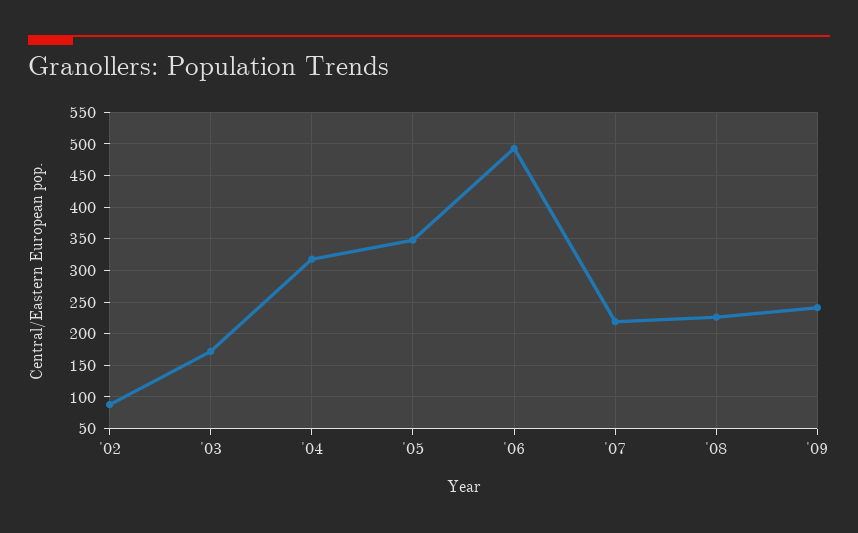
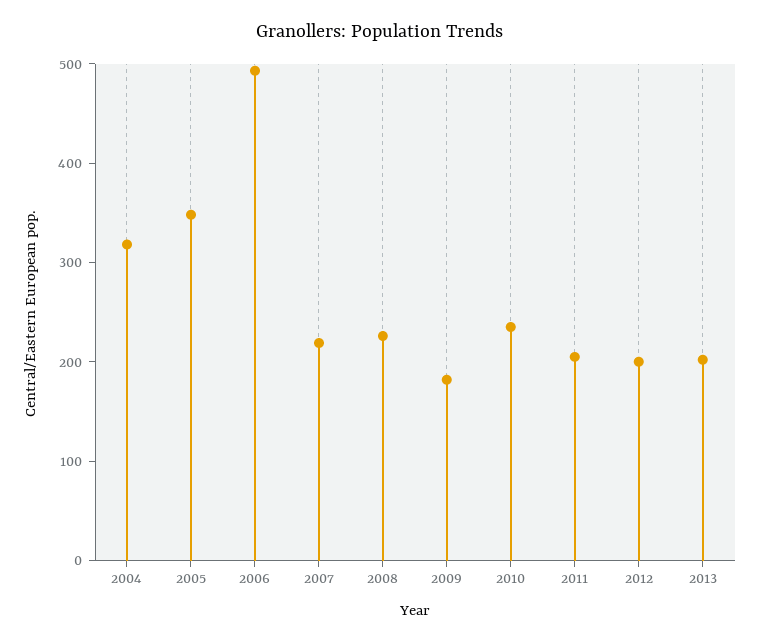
'02: 90 -> none
'03: 170 -> none
'09: 240 -> 180
2010: none -> 240
2011: none -> 200
2012: none -> 200
2013: none -> 200

